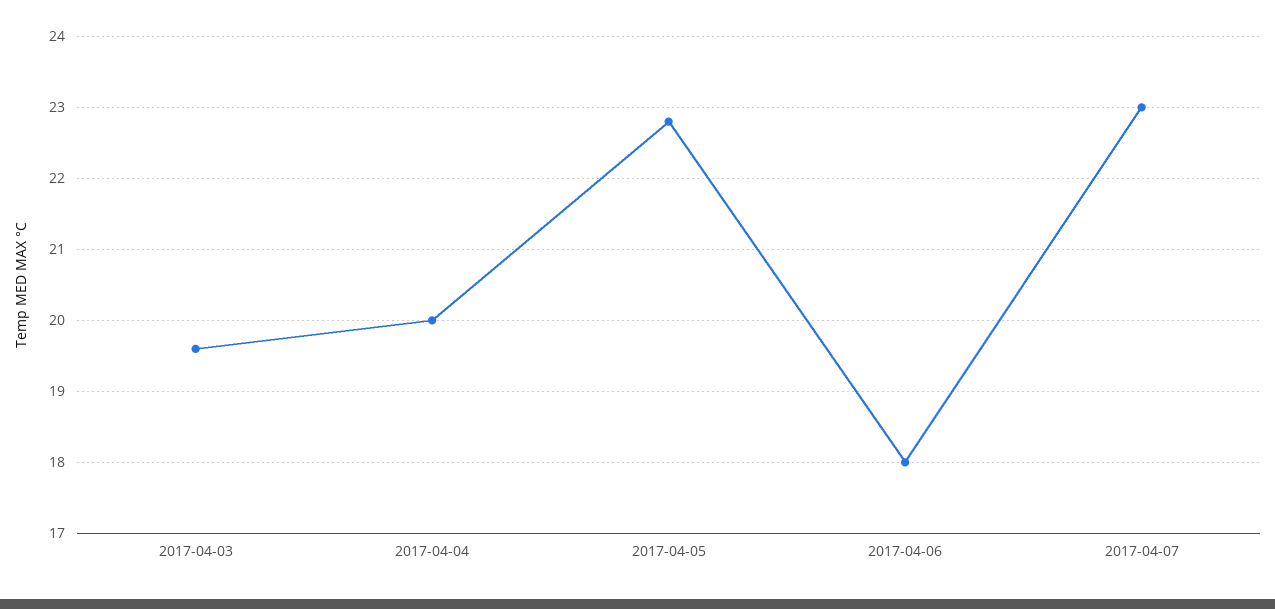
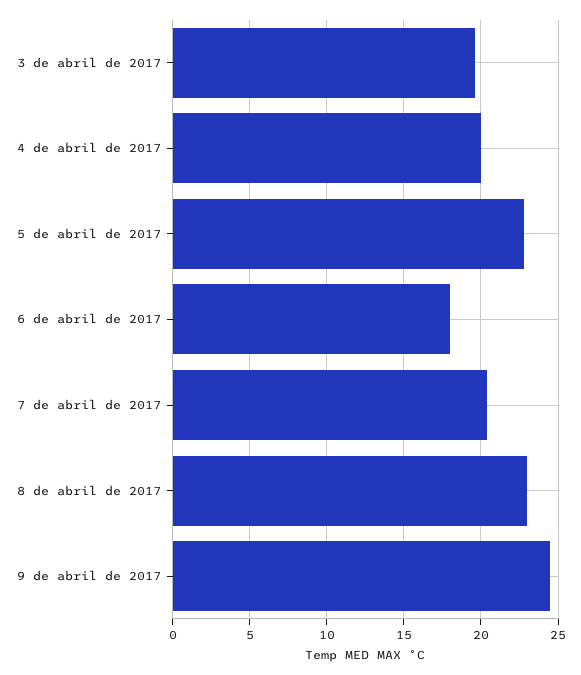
2017-04-07: 23 -> 20.5
8 de abril de 2017: none -> 23
9 de abril de 2017: none -> 24.5

